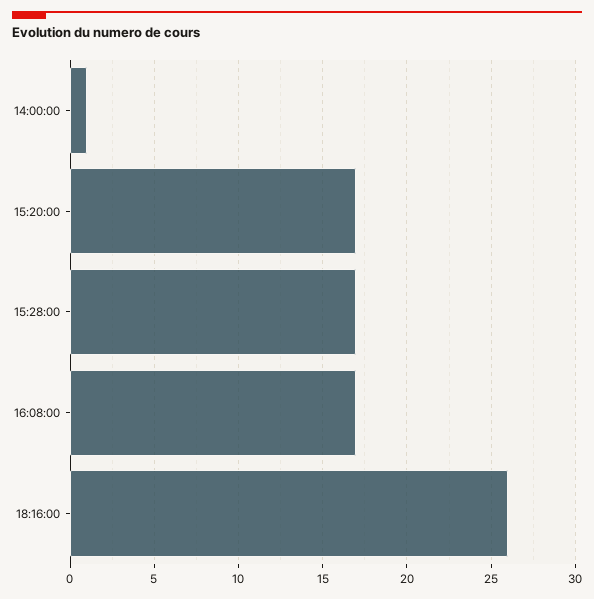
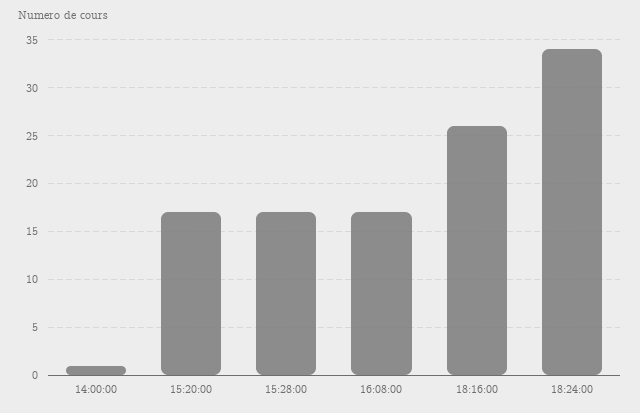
18:24:00: none -> 34

